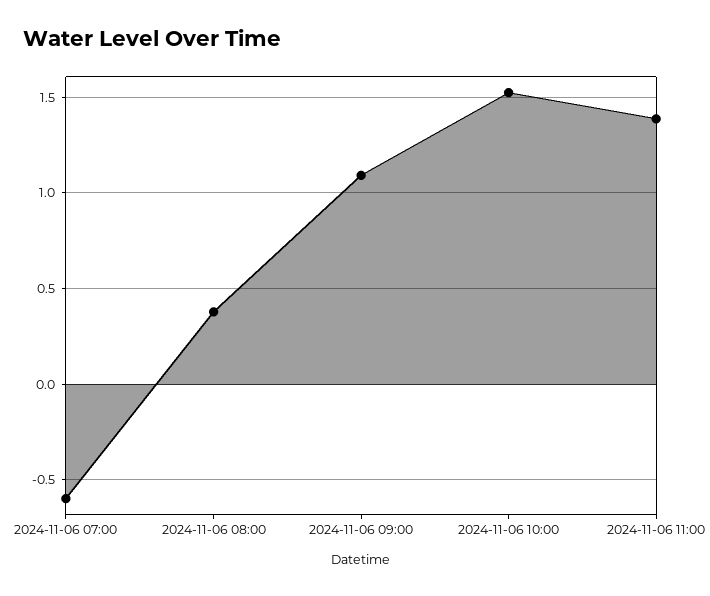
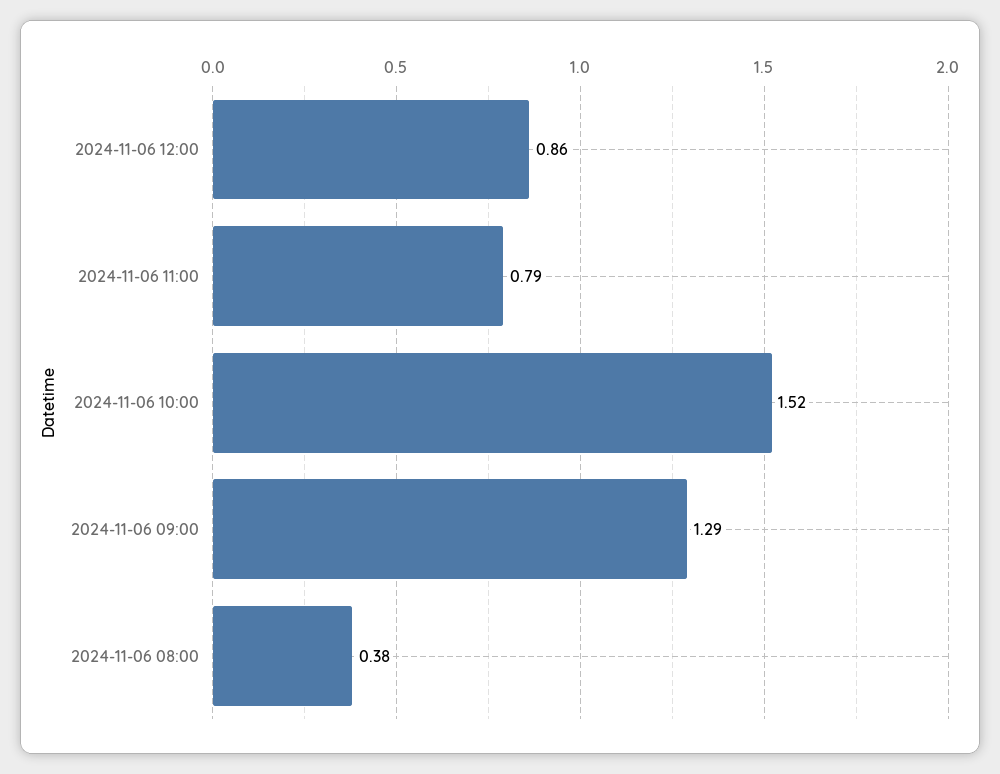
2024-11-06 07:00: -0.6 -> none
2024-11-06 09:00: 1.1 -> 1.29
2024-11-06 11:00: 1.4 -> 0.79
2024-11-06 12:00: none -> 0.86

